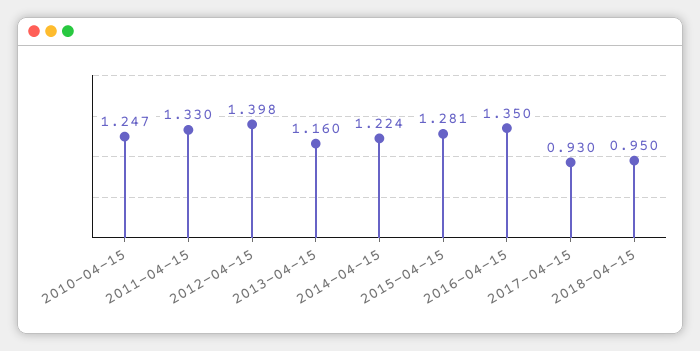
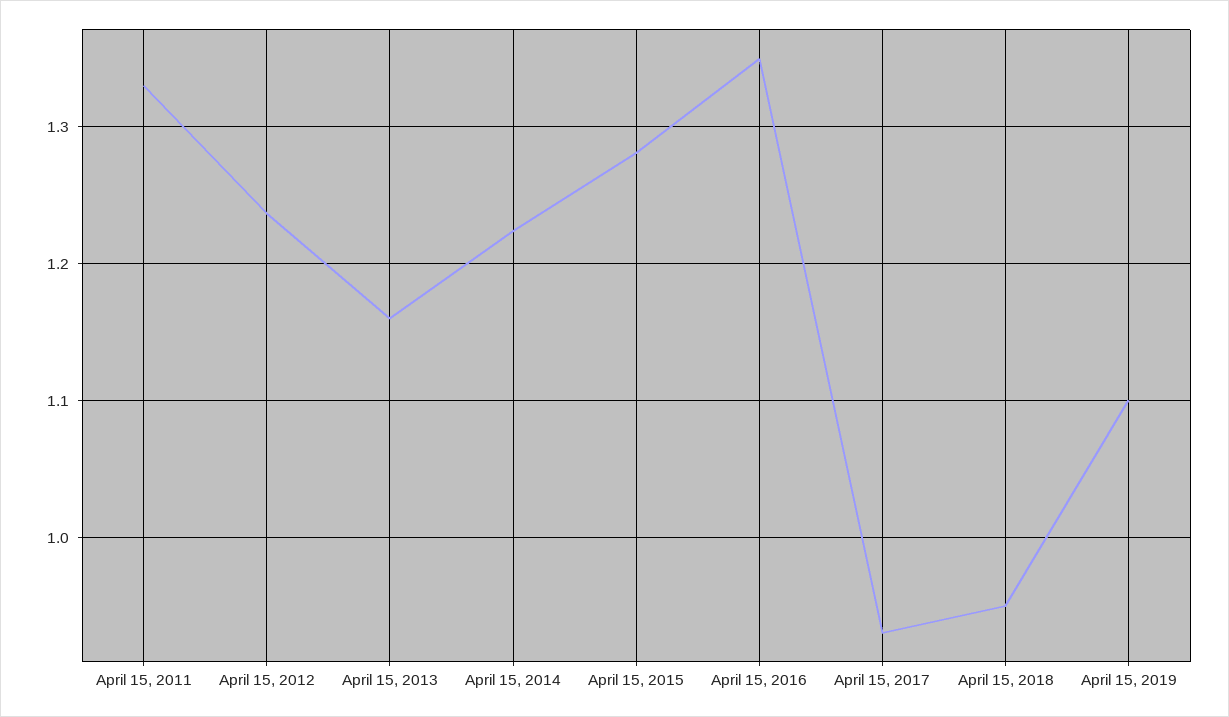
2010-04-15: 1.247 -> none
2012-04-15: 1.398 -> 1.24
April 15, 2019: none -> 1.1

